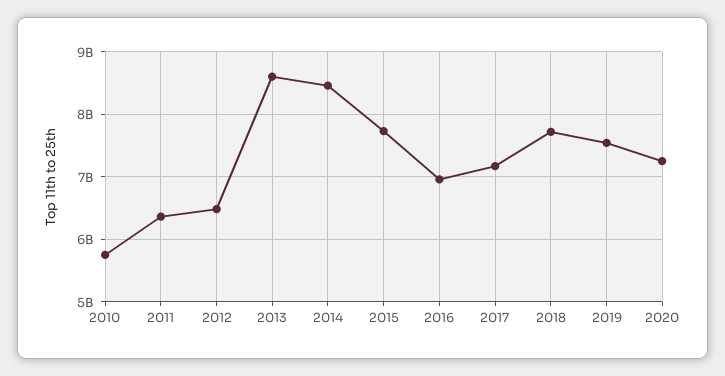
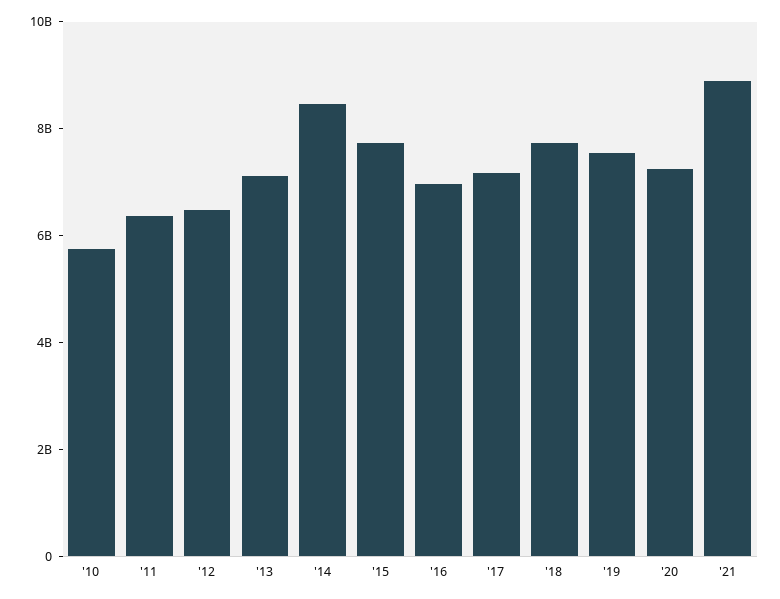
2013: 8600000000 -> 7000000000
'21: none -> 9000000000

